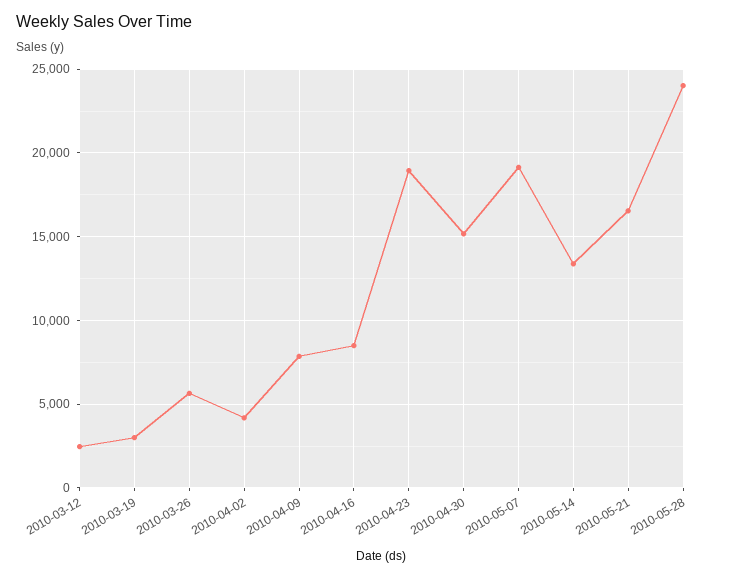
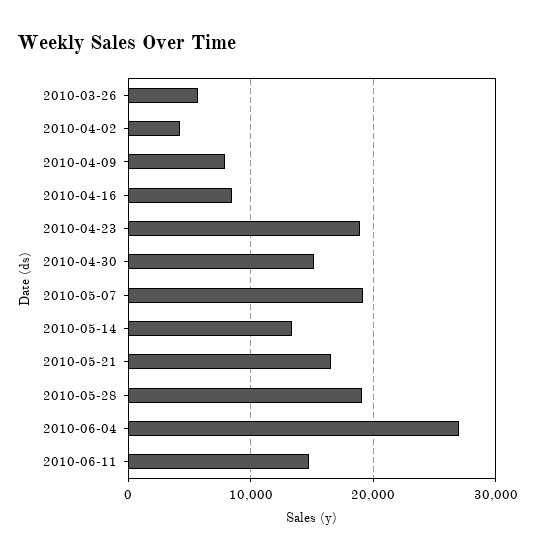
2010-03-12: 2500 -> none
2010-03-19: 3000 -> none
2010-05-28: 24000 -> 19000
2010-06-04: none -> 27000
2010-06-11: none -> 15000

